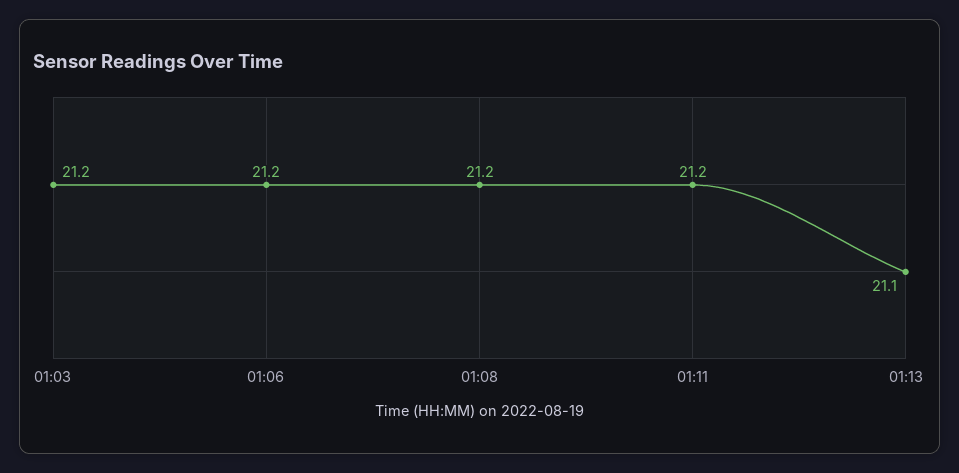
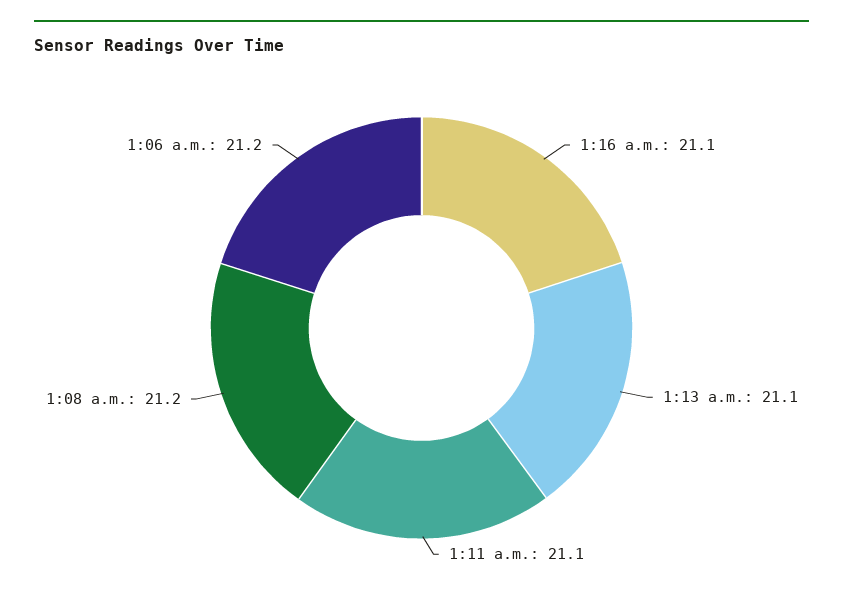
01:03: 21.2 -> none
01:11: 21.2 -> 21.1
1:16 a.m.: none -> 21.1

